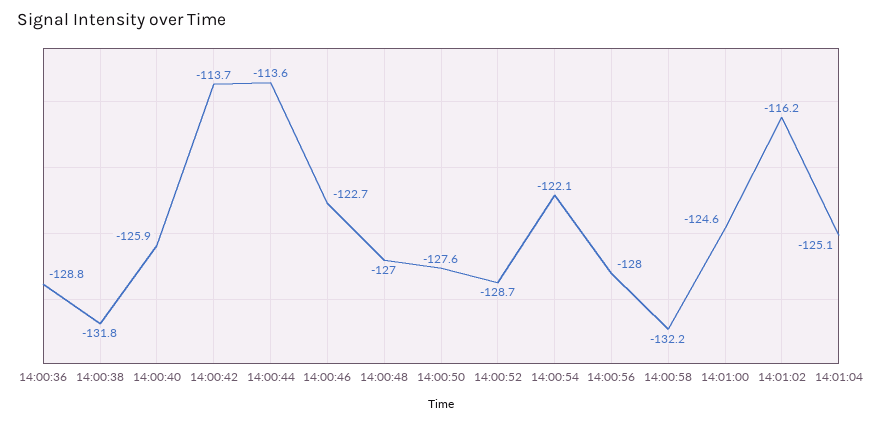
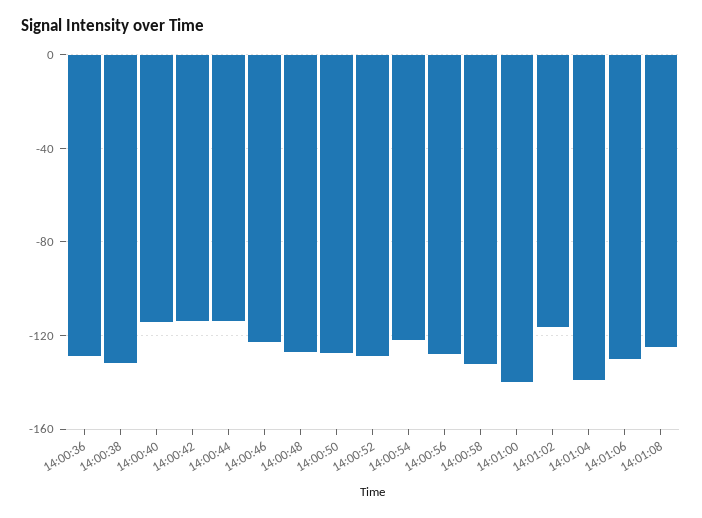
14:00:40: -125.9 -> -115
14:01:00: -124.6 -> -140
14:01:04: -125.1 -> -140
14:01:06: none -> -130
14:01:08: none -> -125

